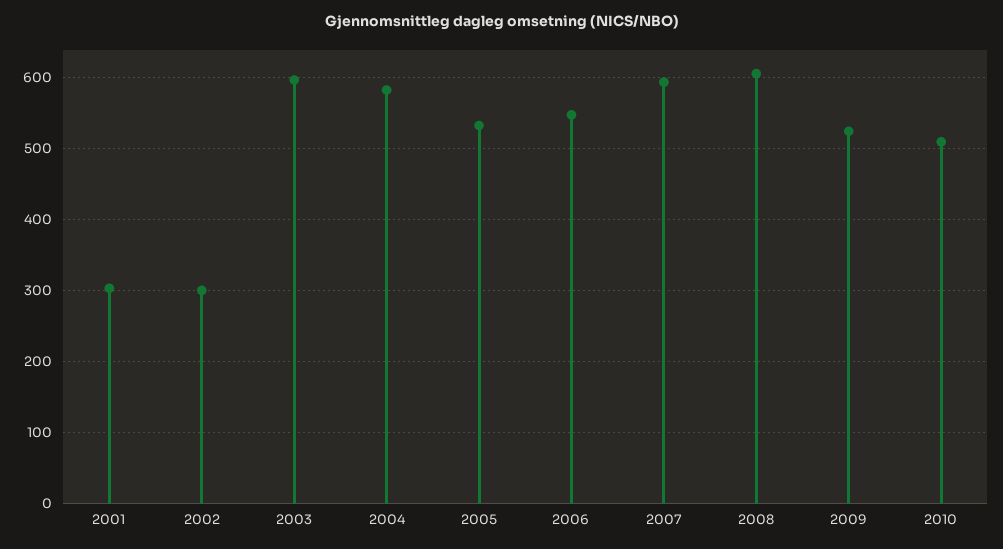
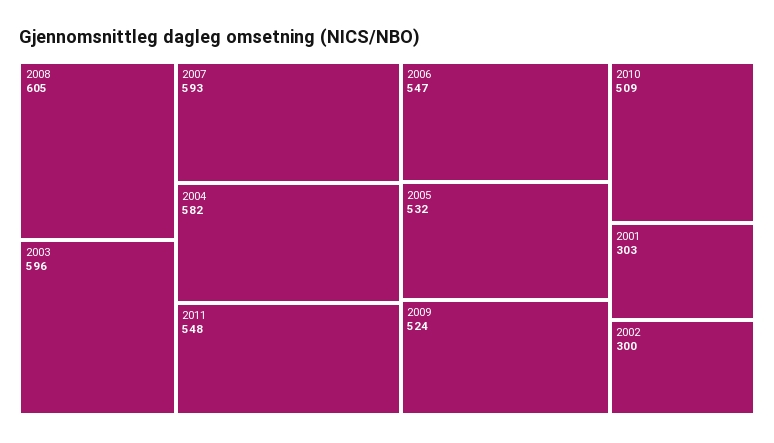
2011: none -> 548

